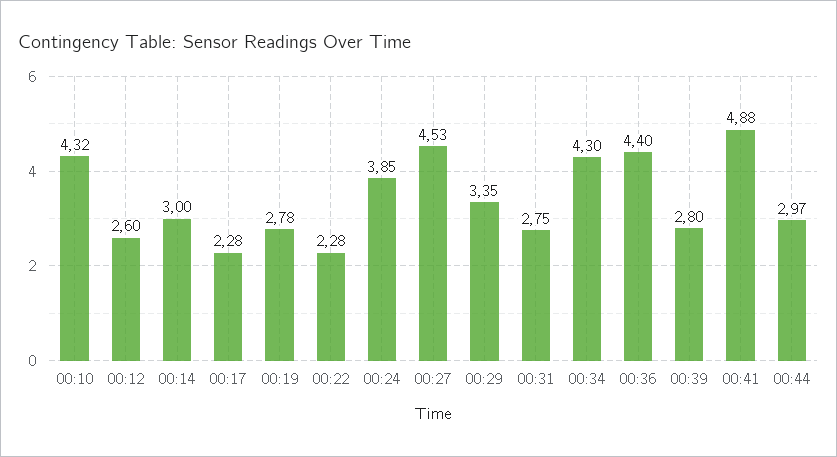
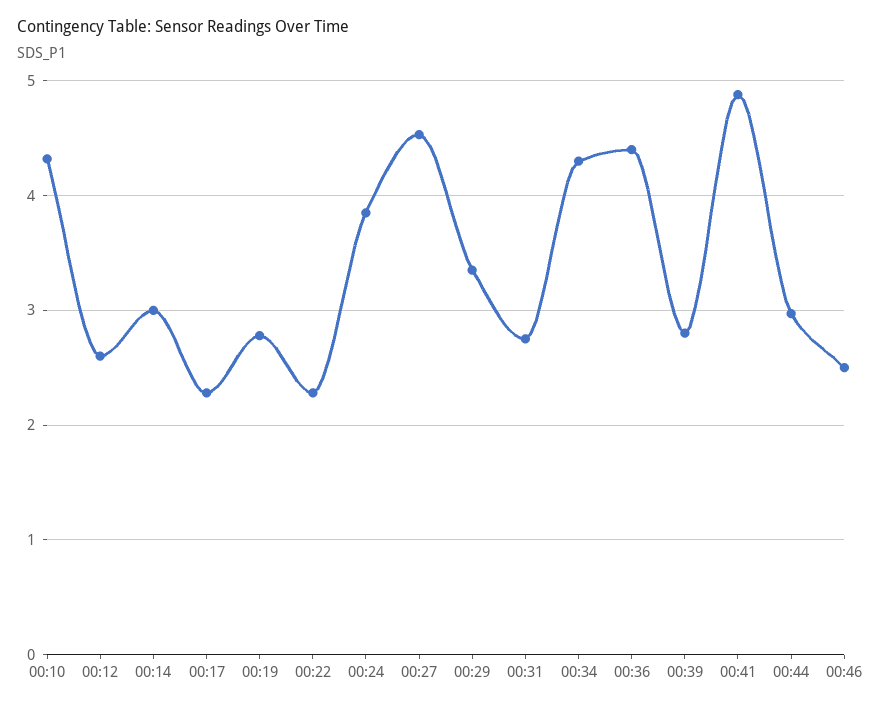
00:46: none -> 2.5

